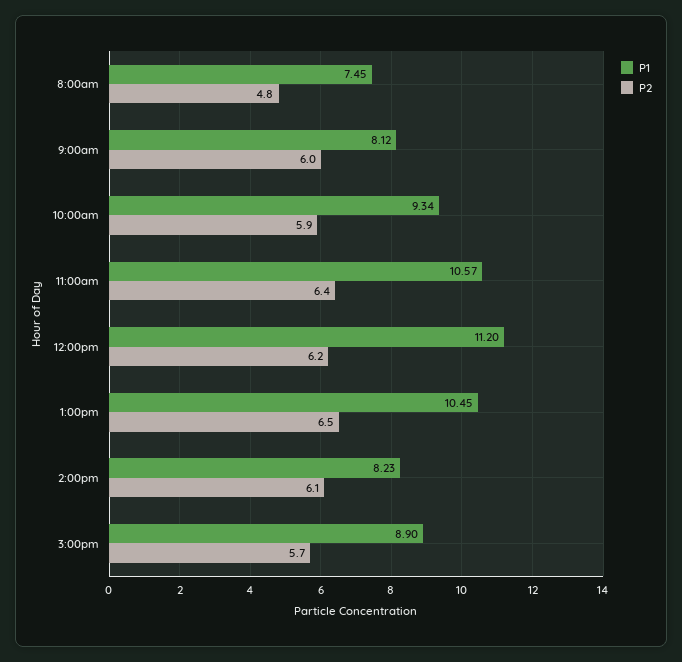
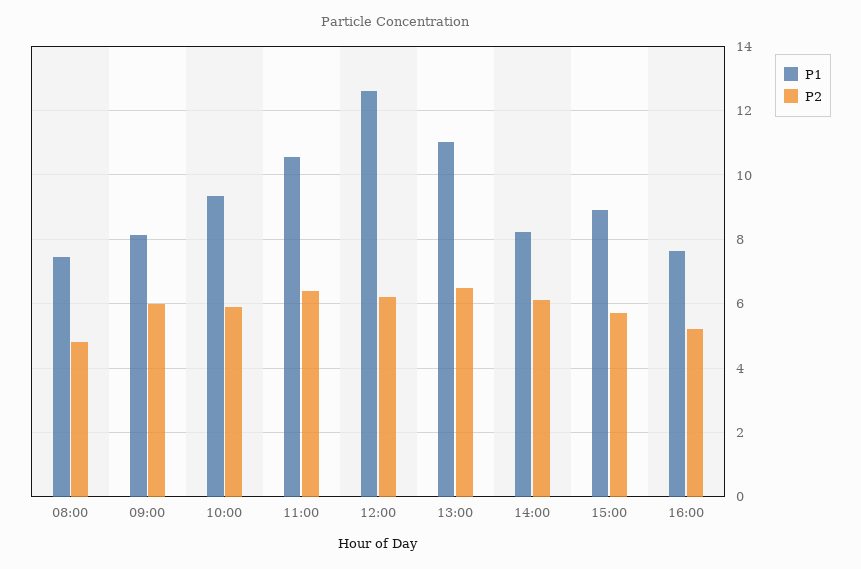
P1, 12:00pm: 11.2 -> 12.6
P1, 1:00pm: 10.45 -> 11
P1, 16:00: none -> 7.6
P2, 16:00: none -> 5.2

